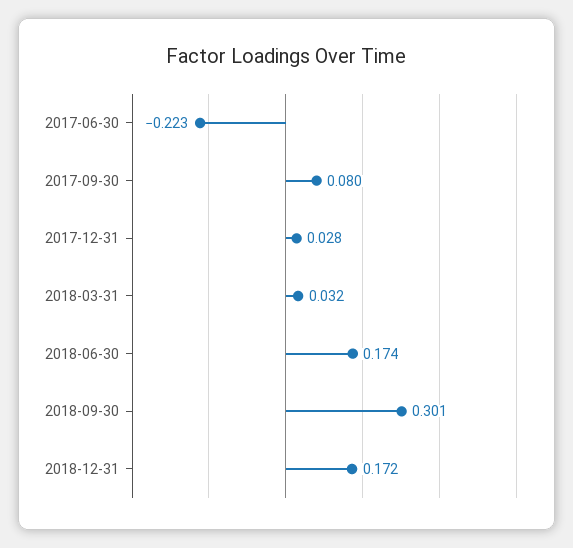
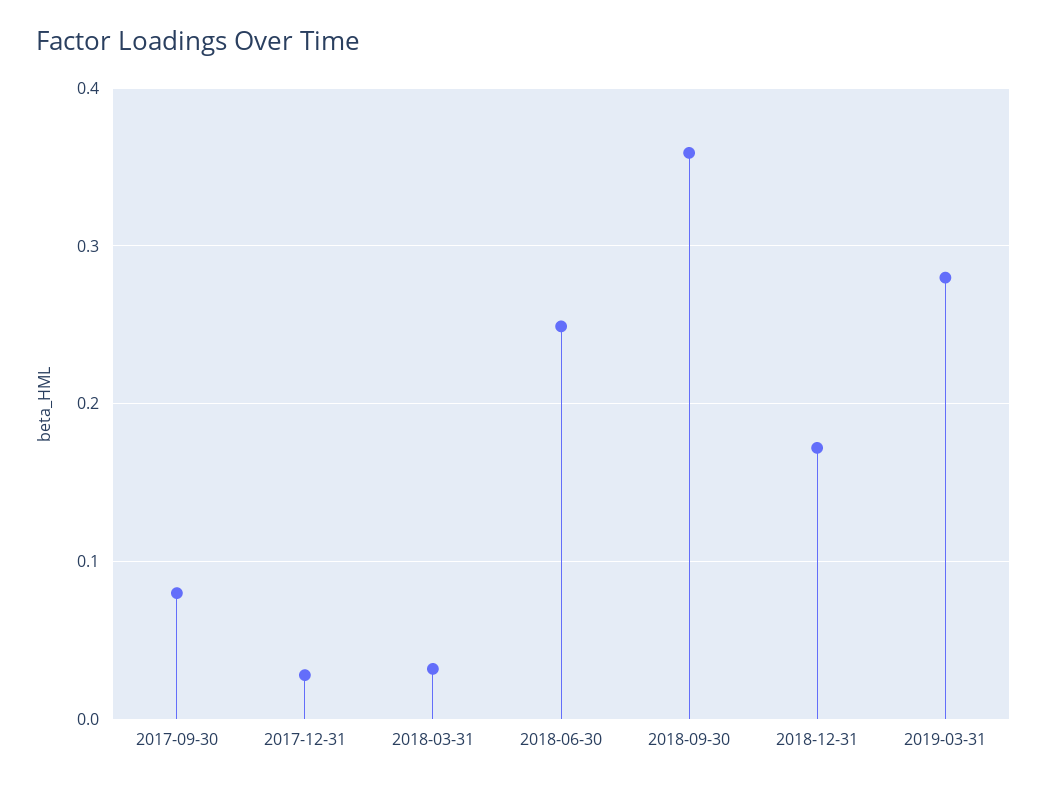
2017-06-30: -0.223 -> none
2018-06-30: 0.174 -> 0.25
2018-09-30: 0.301 -> 0.36
2019-03-31: none -> 0.28

